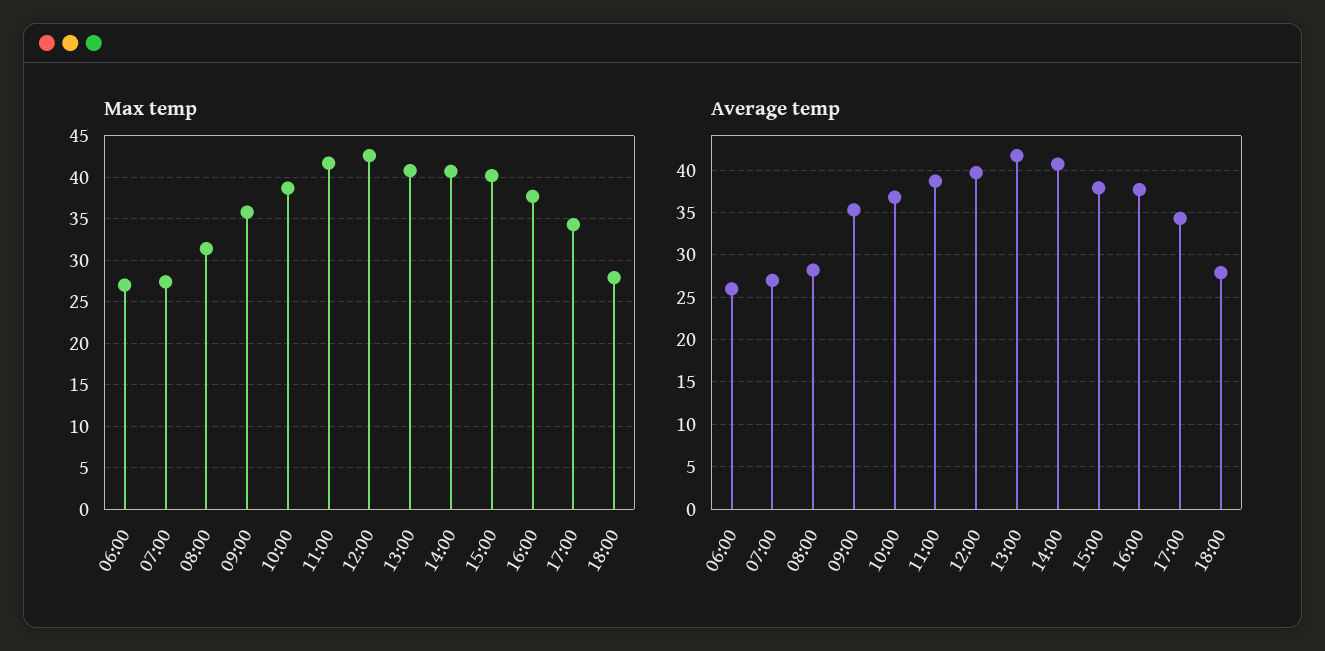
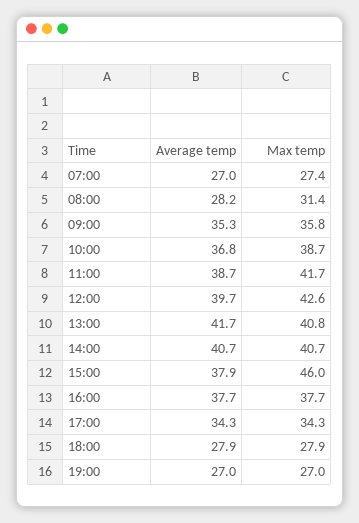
Max temp, 06:00: 27 -> none
Max temp, 15:00: 40 -> 46
Average temp, 06:00: 26 -> none
Average temp, 19:00: none -> 27
Max temp, 19:00: none -> 27

